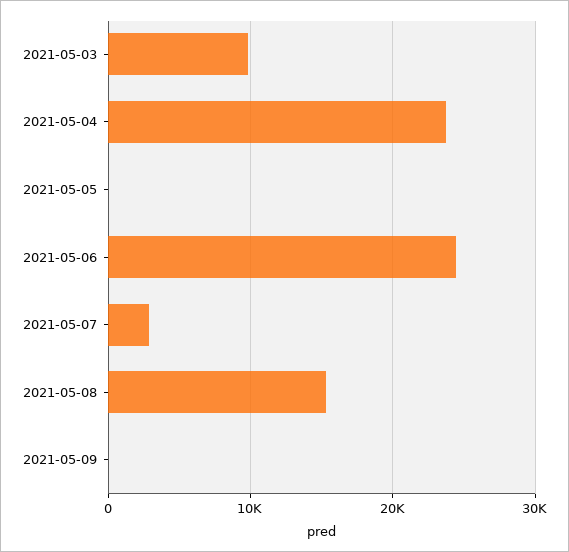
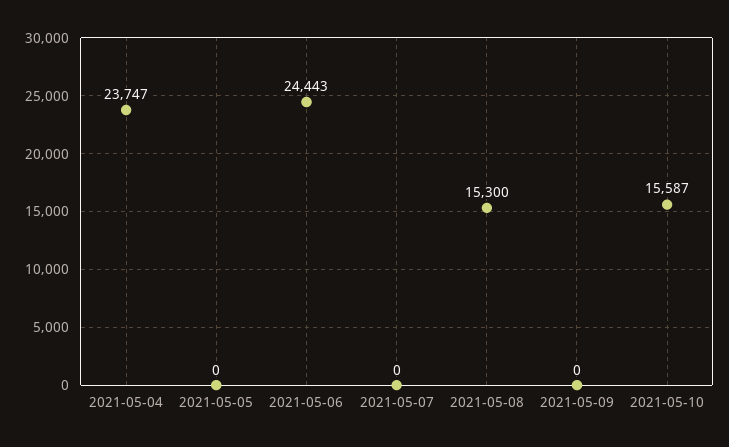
2021-05-03: 10000 -> none
2021-05-07: 3000 -> 0
2021-05-10: none -> 15587

